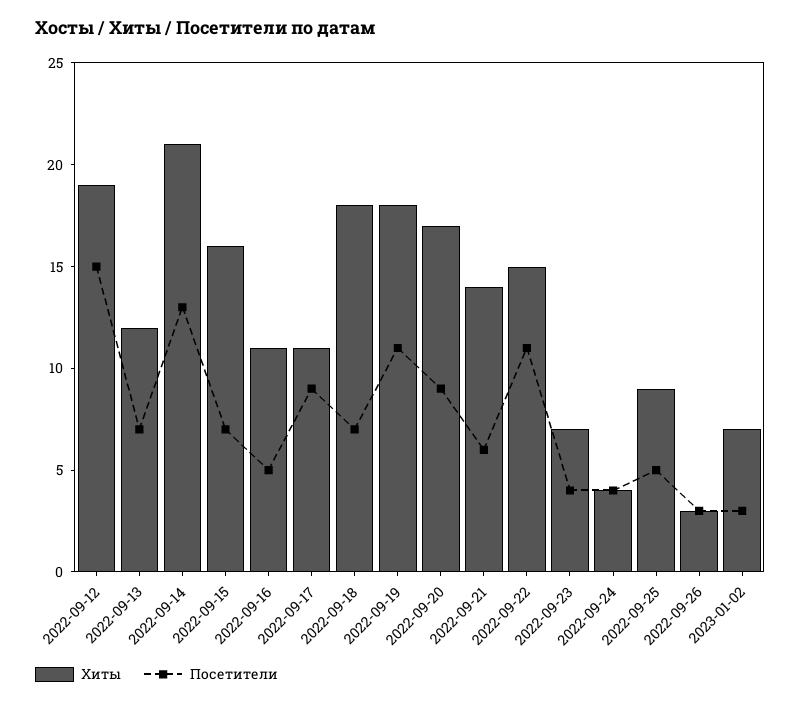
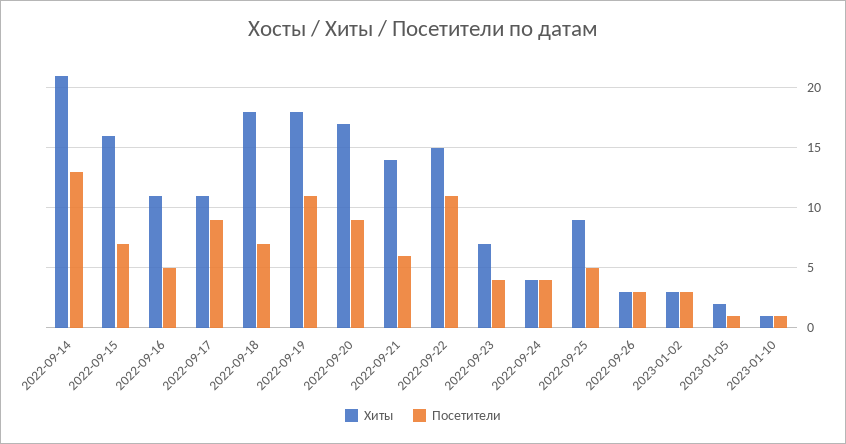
Хиты, 2022-09-12: 19 -> none
Посетители, 2022-09-12: 15 -> none
Хиты, 2022-09-13: 12 -> none
Посетители, 2022-09-13: 7 -> none
Хиты, 2023-01-02: 7 -> 3
Хиты, 2023-01-05: none -> 2
Посетители, 2023-01-05: none -> 1
Хиты, 2023-01-10: none -> 1
Посетители, 2023-01-10: none -> 1

